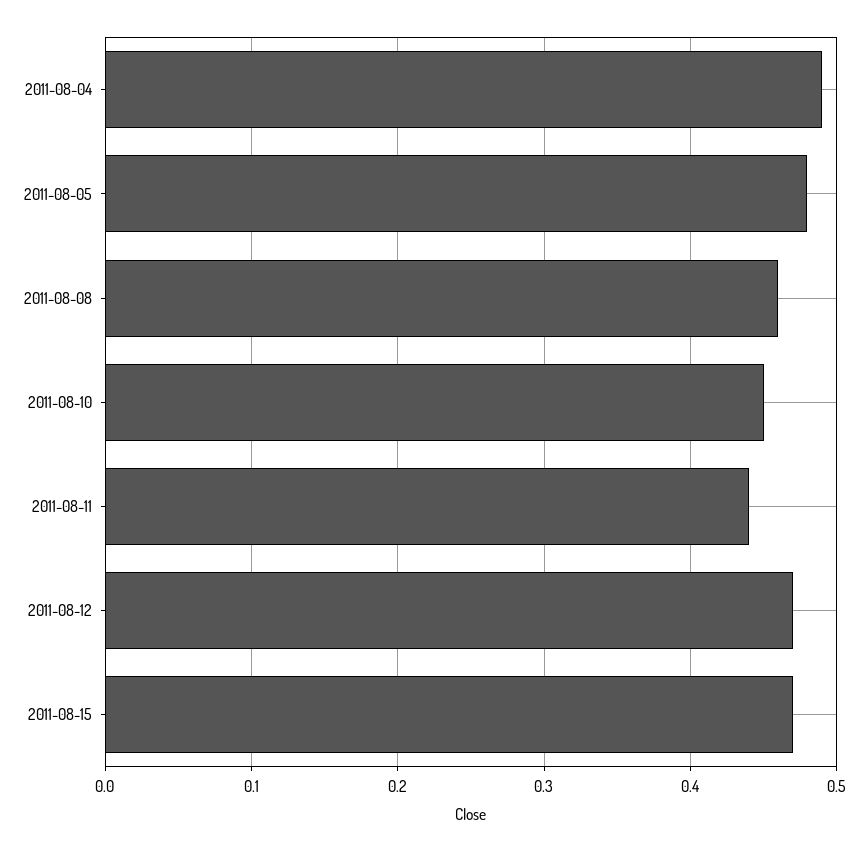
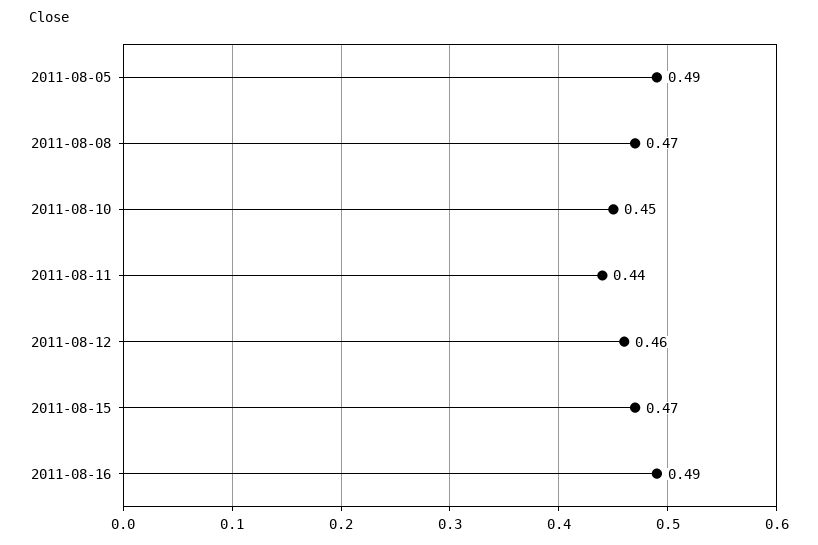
2011-08-04: 0.49 -> none
2011-08-05: 0.48 -> 0.49
2011-08-08: 0.46 -> 0.47
2011-08-12: 0.47 -> 0.46
2011-08-16: none -> 0.49

